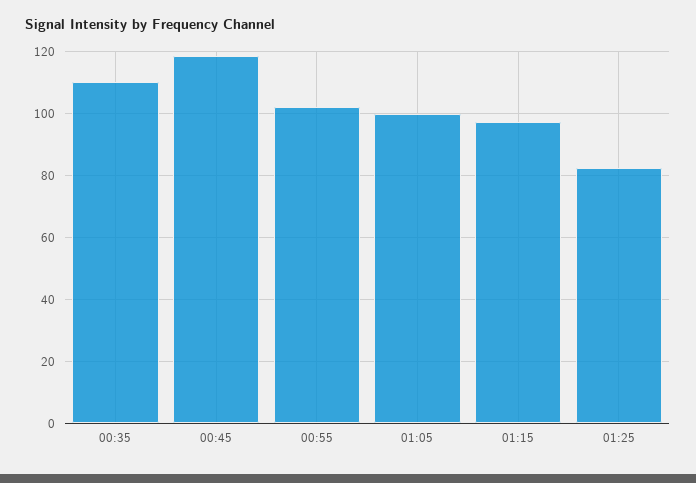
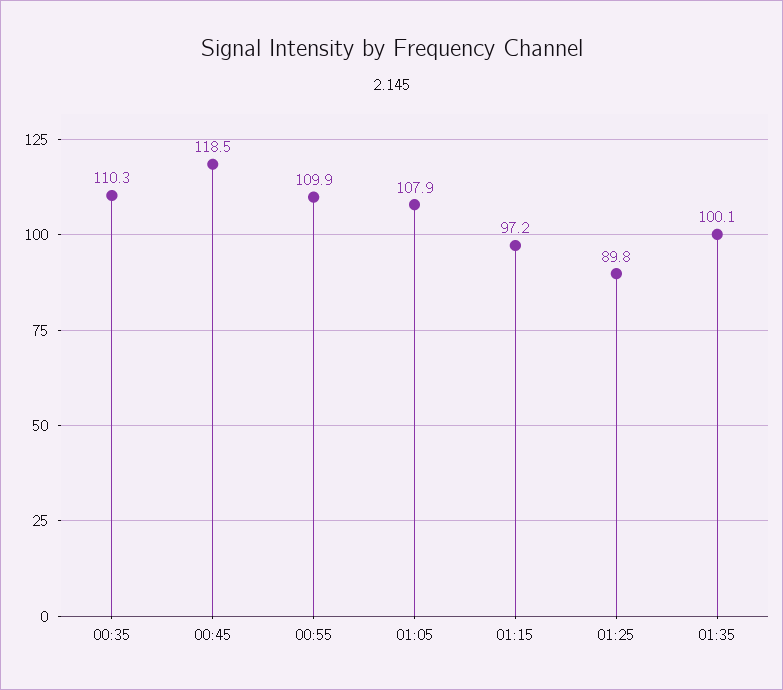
00:55: 102 -> 109.9
01:05: 100 -> 107.9
01:25: 82 -> 89.8
01:35: none -> 100.1

